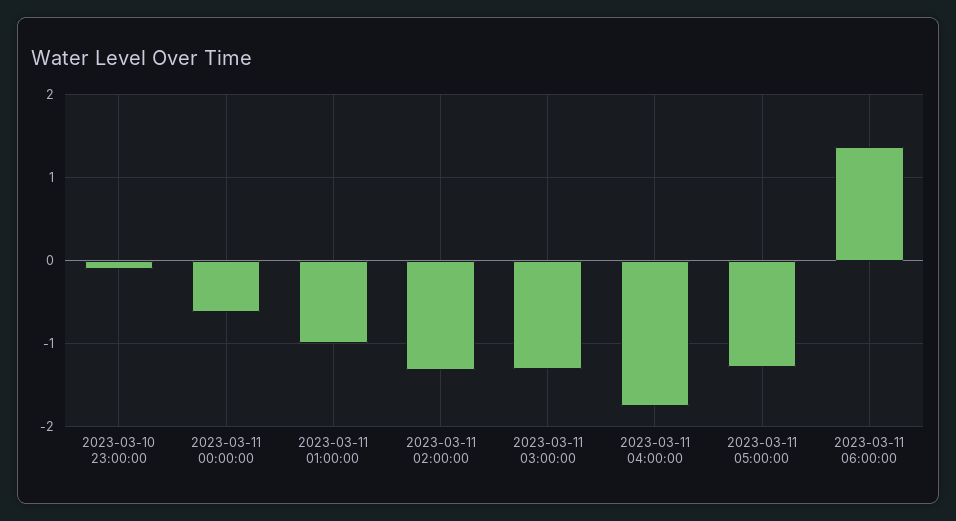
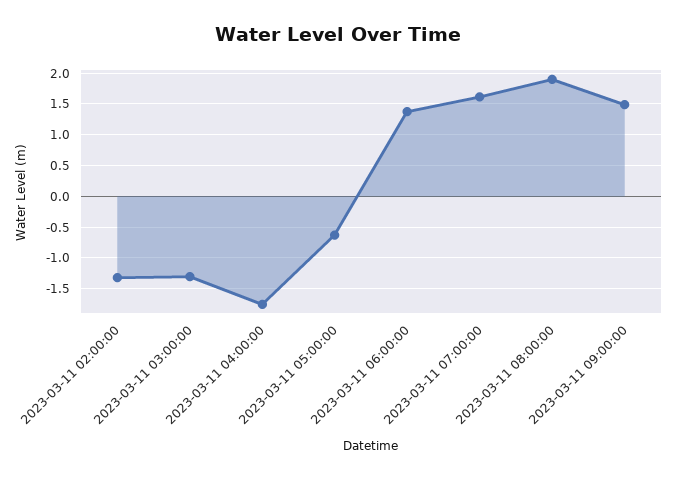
2023-03-10 23:00:00: -0.1 -> none
2023-03-11 00:00:00: -0.6 -> none
2023-03-11 01:00:00: -1 -> none
2023-03-11 05:00:00: -1.3 -> -0.6
2023-03-11 07:00:00: none -> 1.6
2023-03-11 08:00:00: none -> 1.9
2023-03-11 09:00:00: none -> 1.5

